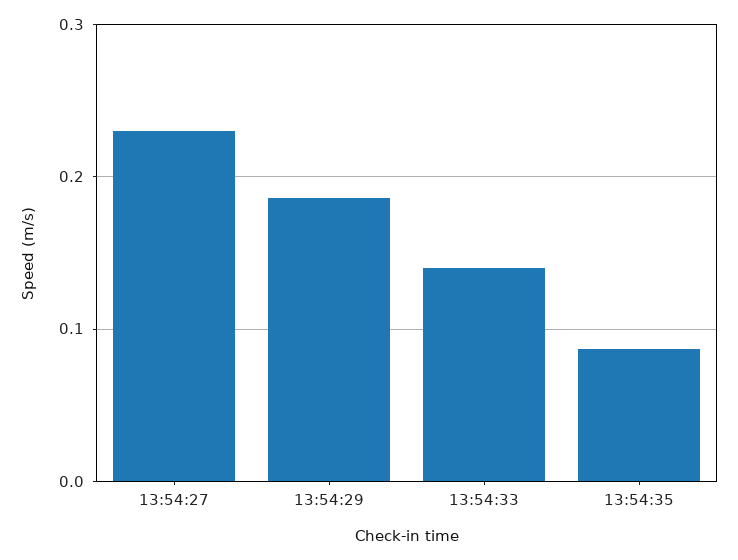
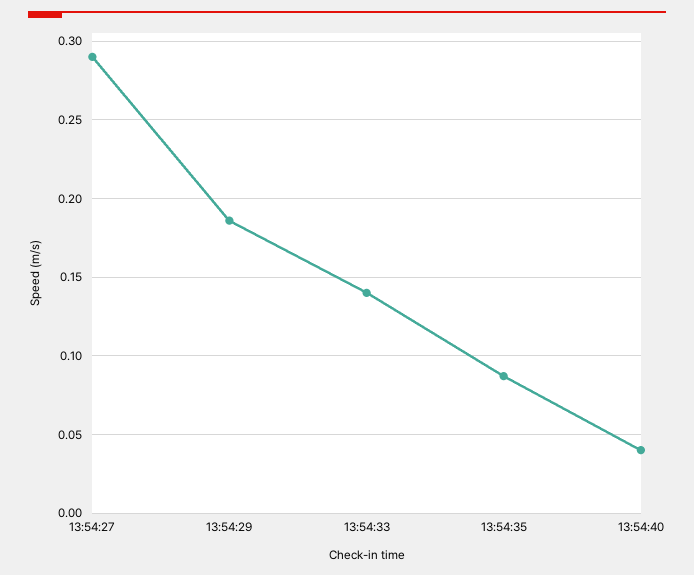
13:54:27: 0.23 -> 0.29
13:54:40: none -> 0.04

